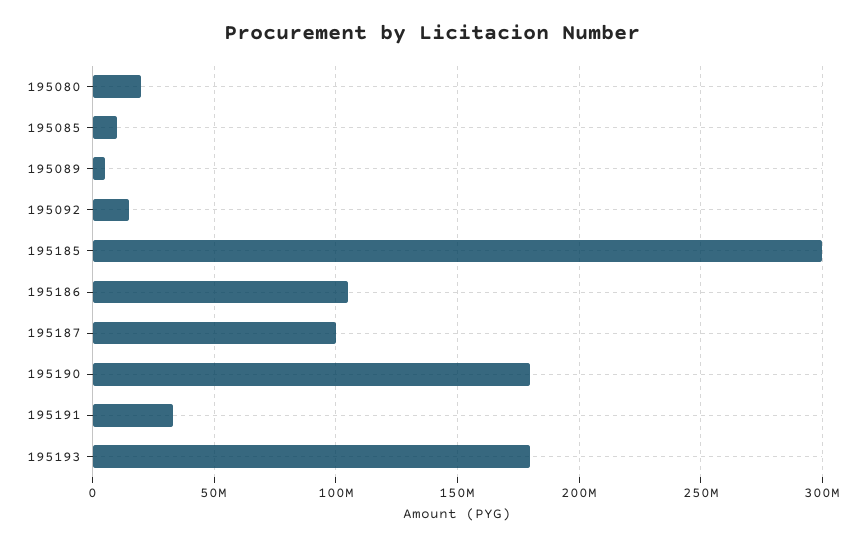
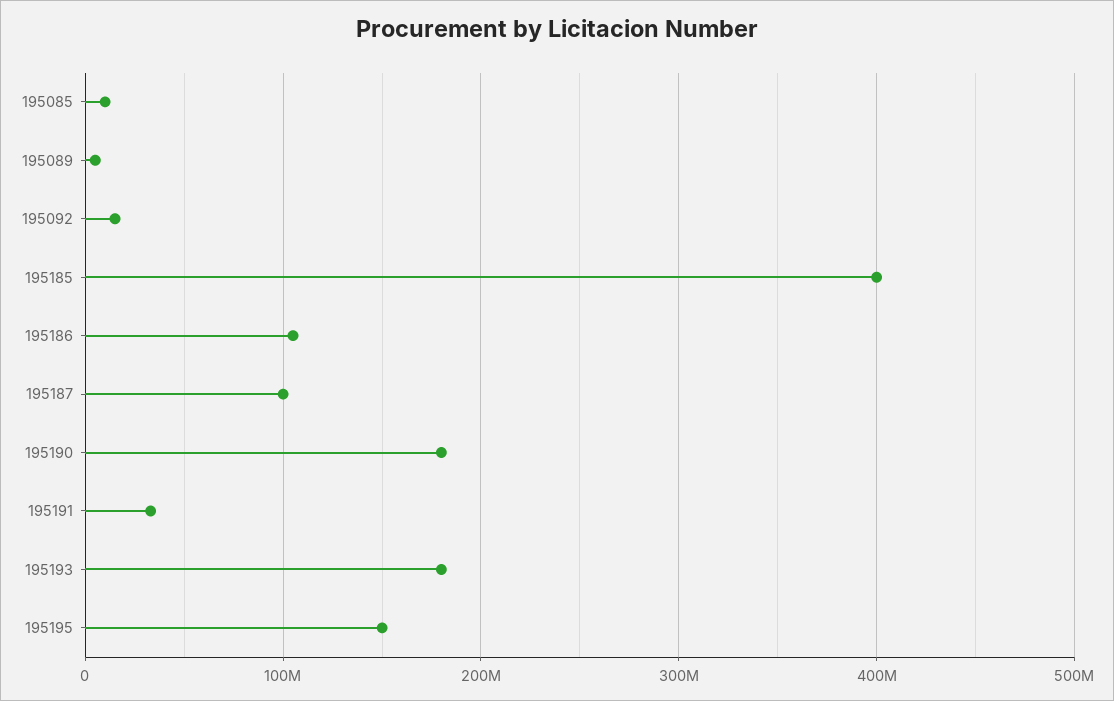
195080: 20000000 -> none
195185: 300000000 -> 400000000
195195: none -> 150000000

